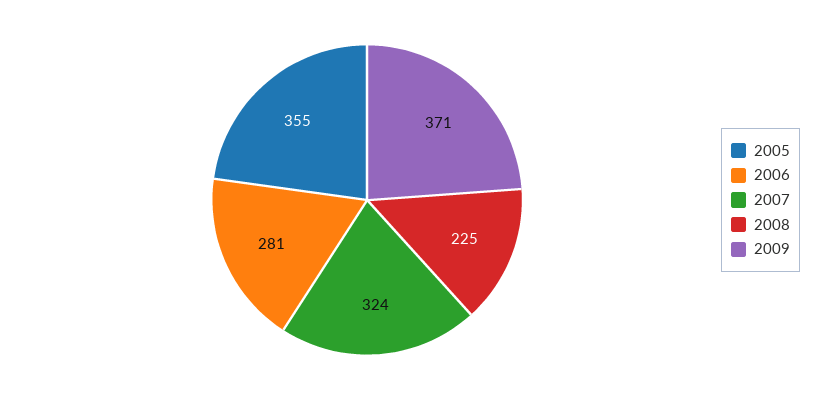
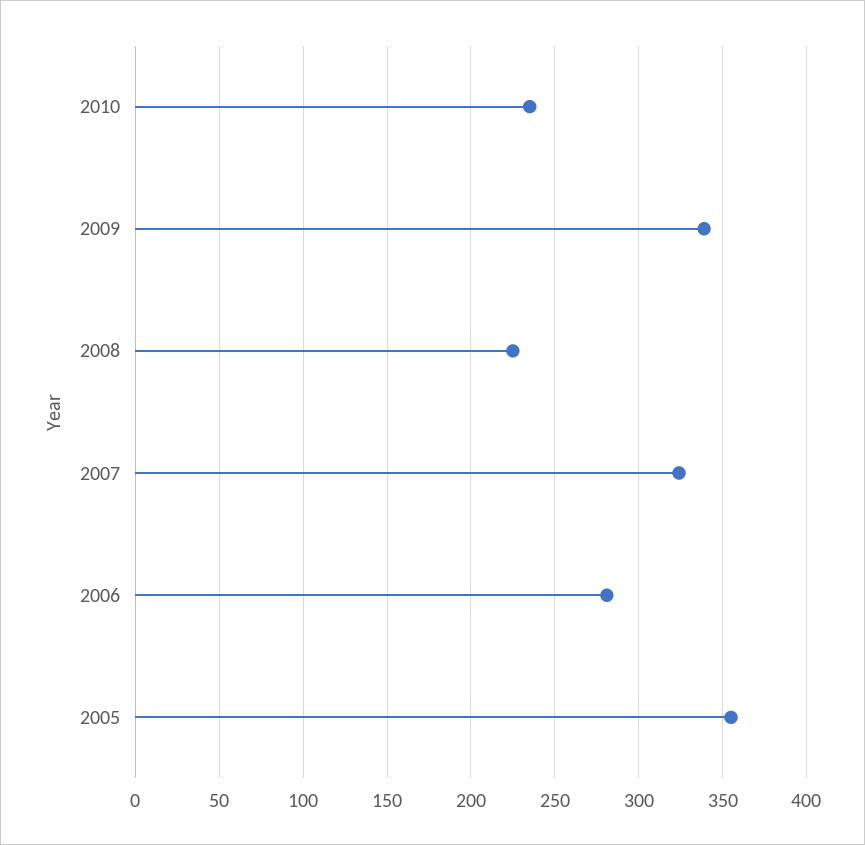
2009: 371 -> 340
2010: none -> 235

